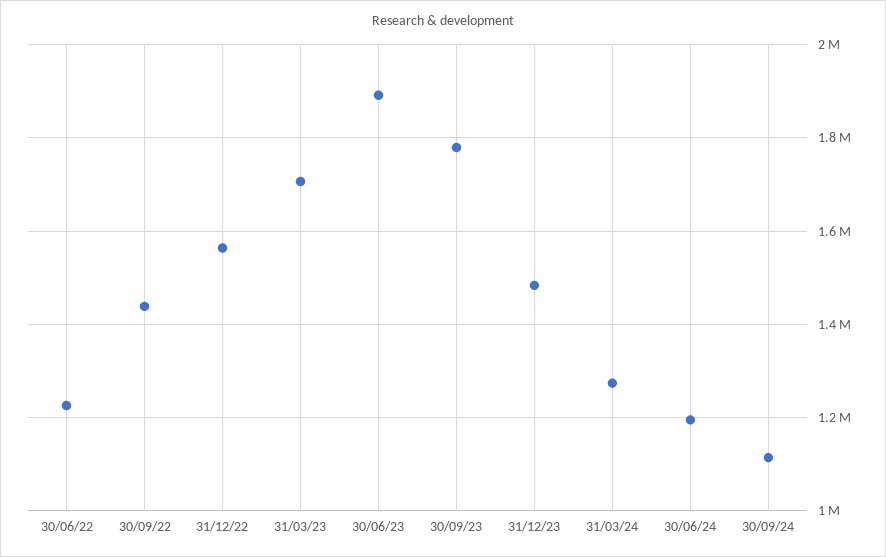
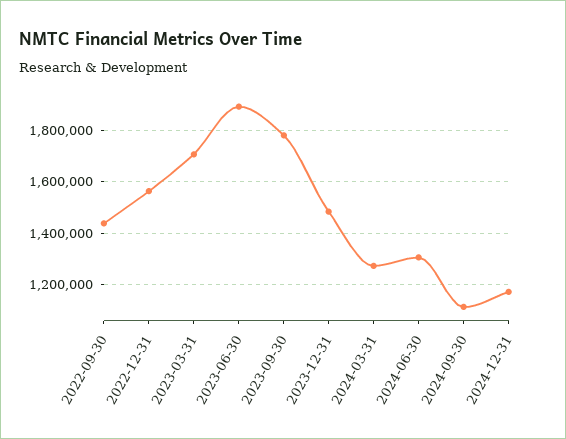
30/06/22: 1220000 -> none
30/06/24: 1200000 -> 1300000
2024-12-31: none -> 1175000

